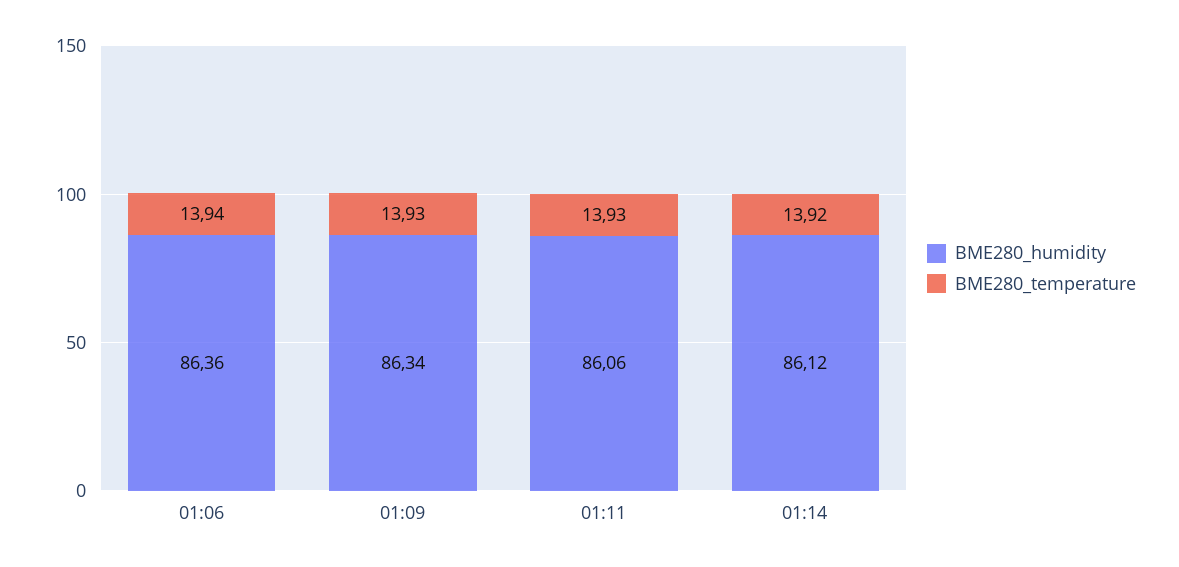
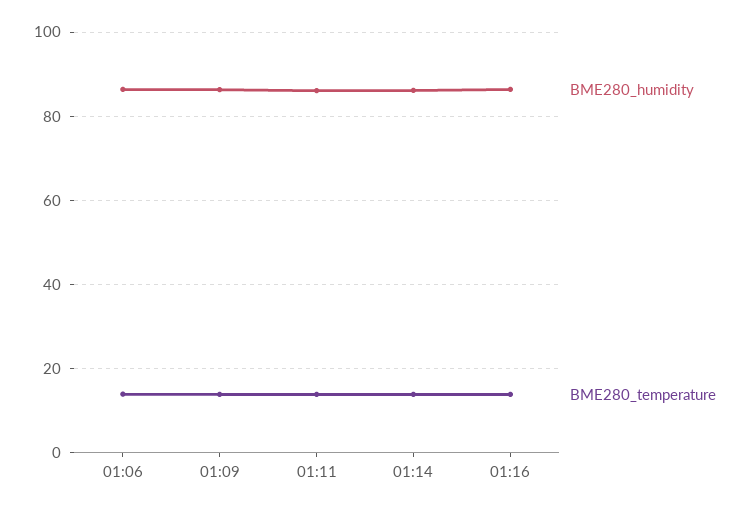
BME280_humidity, 01:16: none -> 86
BME280_temperature, 01:16: none -> 14

